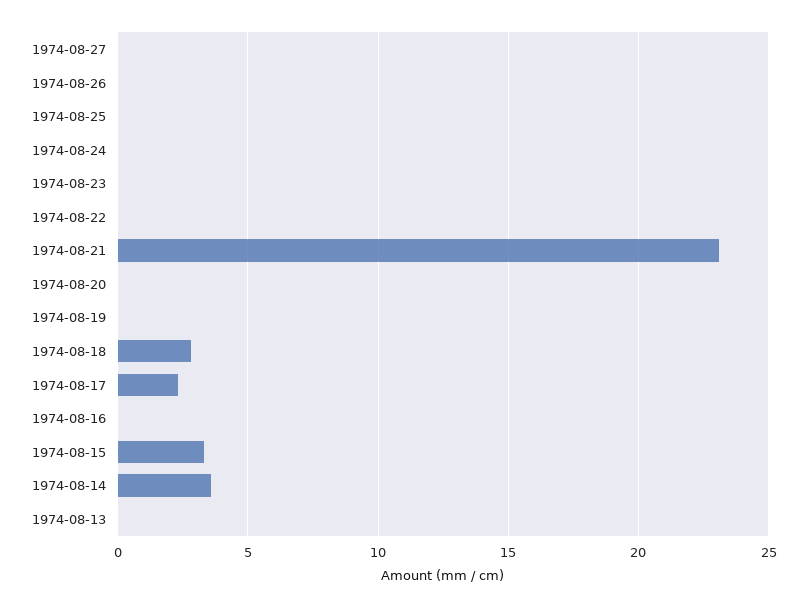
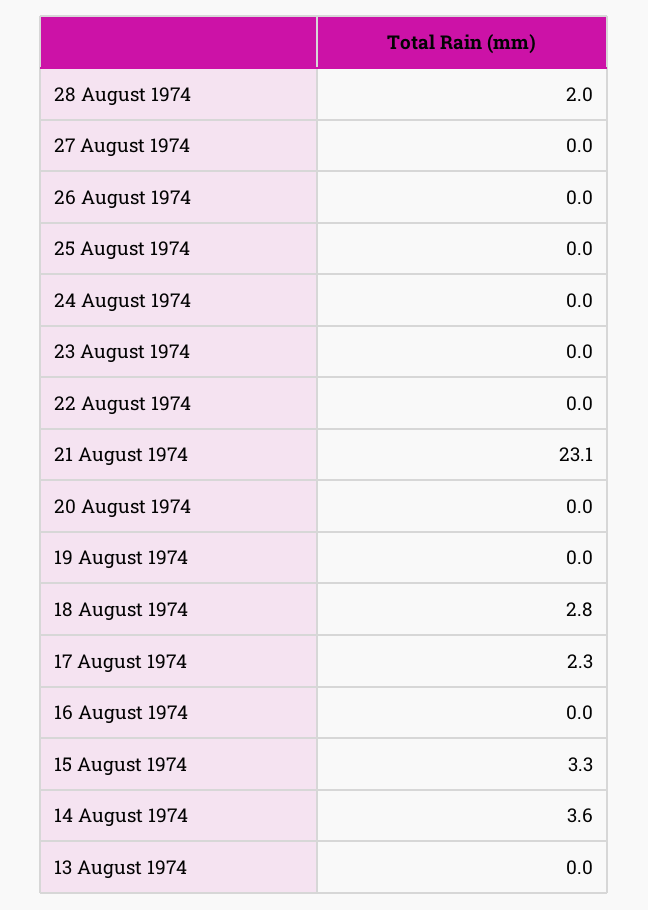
28 August 1974: none -> 2

